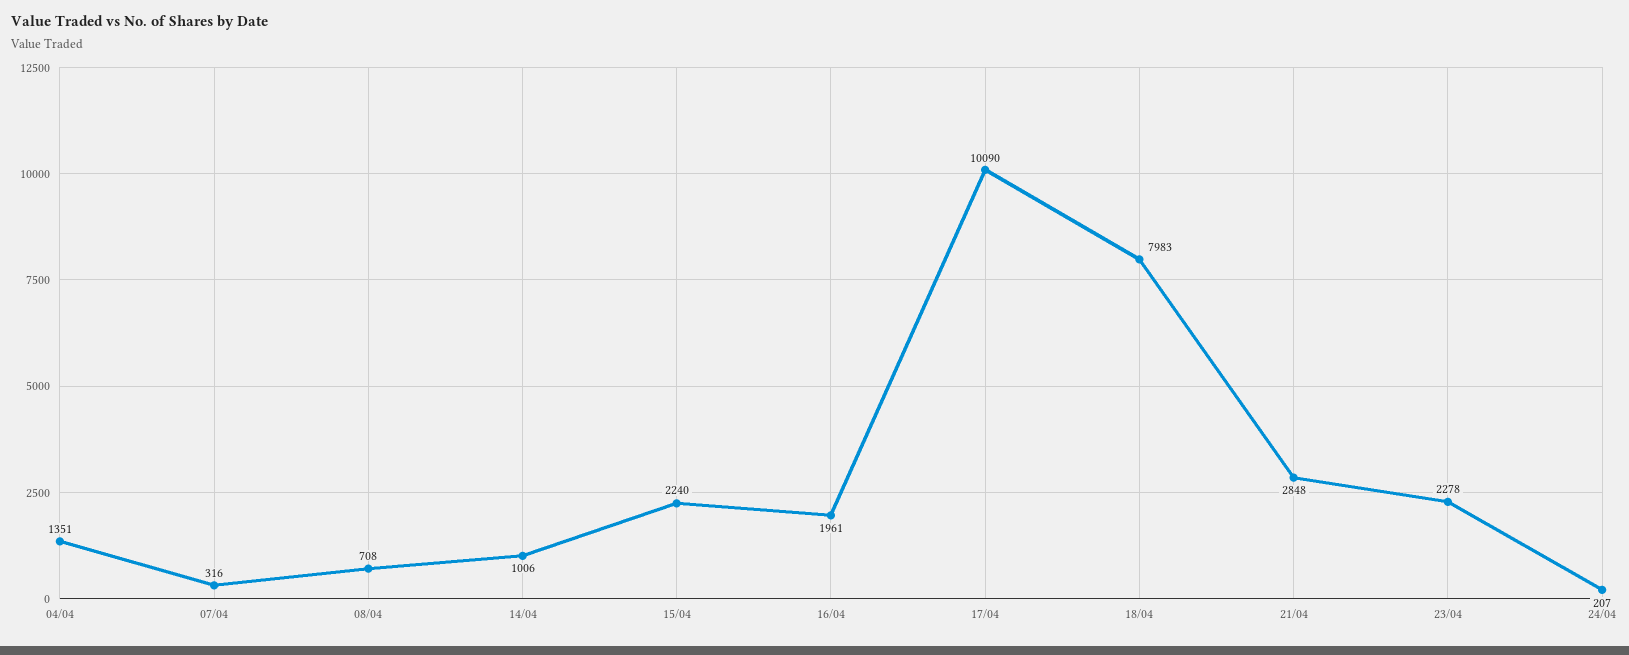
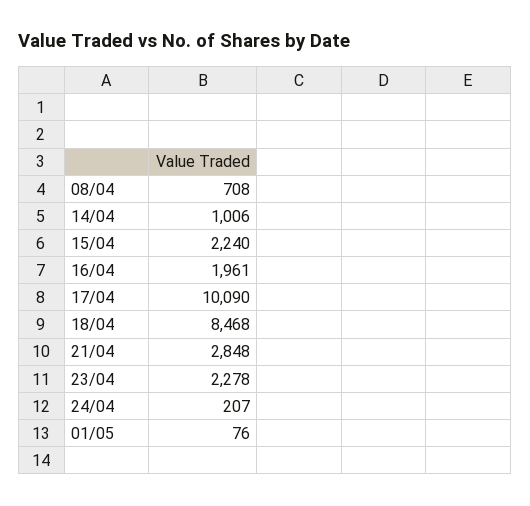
04/04: 1351 -> none
07/04: 316 -> none
18/04: 7983 -> 8468
01/05: none -> 76

